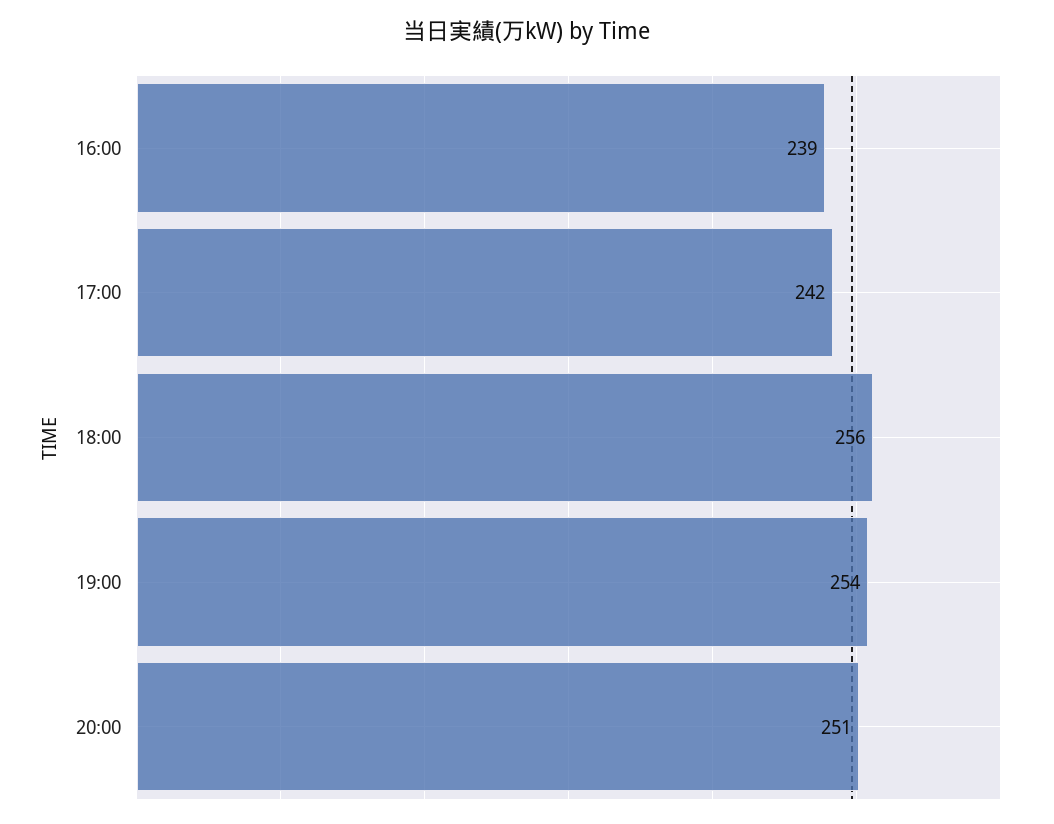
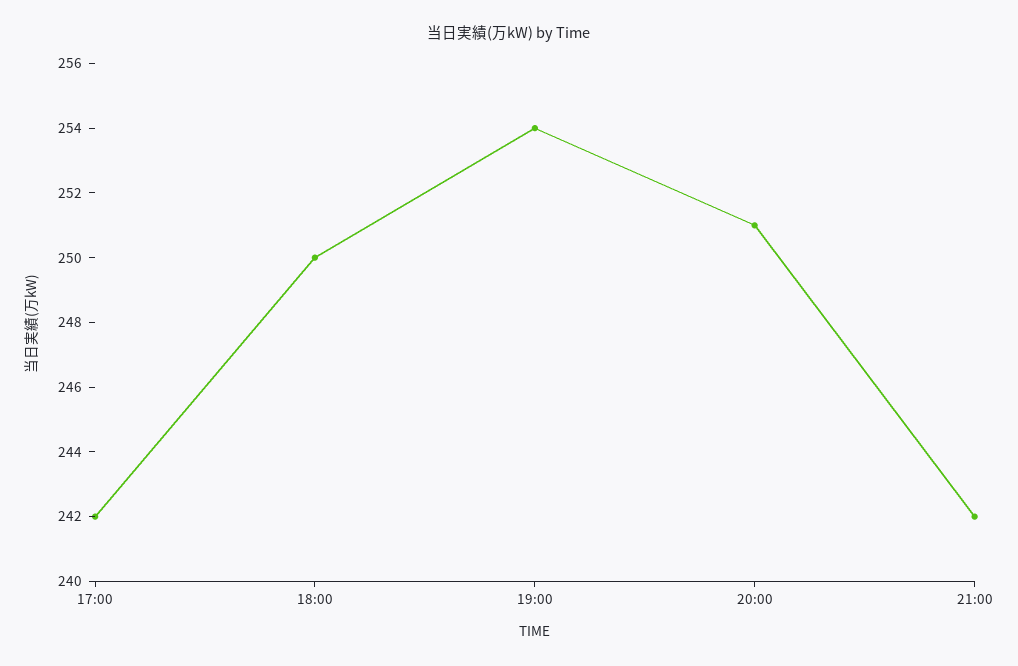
16:00: 239 -> none
18:00: 256 -> 250
21:00: none -> 242

